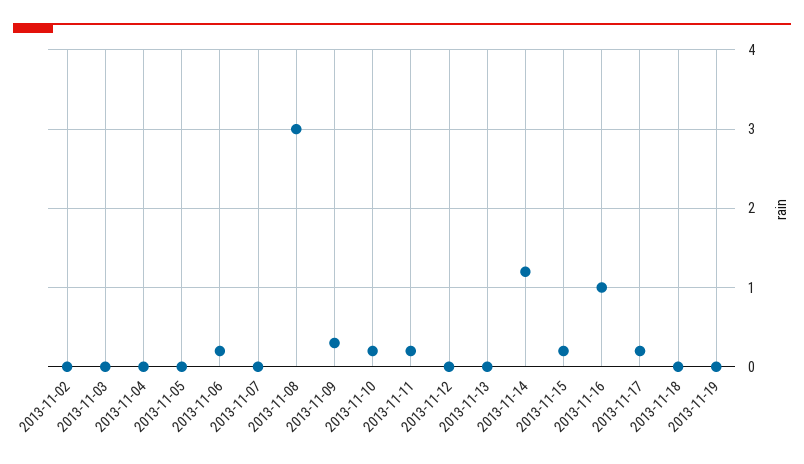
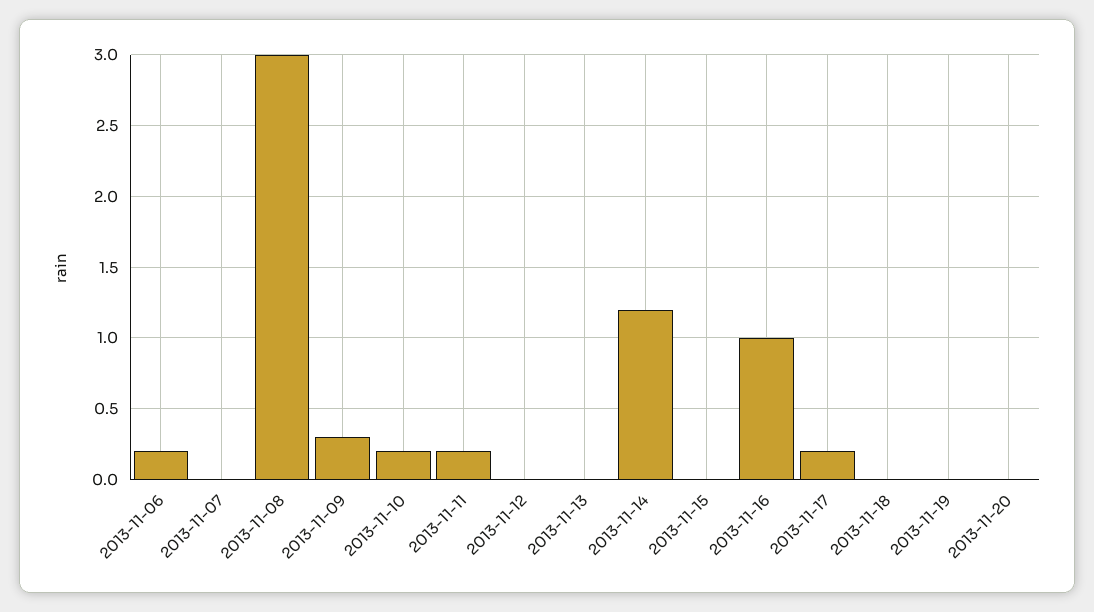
2013-11-02: 0 -> none
2013-11-03: 0 -> none
2013-11-04: 0 -> none
2013-11-05: 0 -> none
2013-11-15: 0.2 -> 0
2013-11-20: none -> 0

